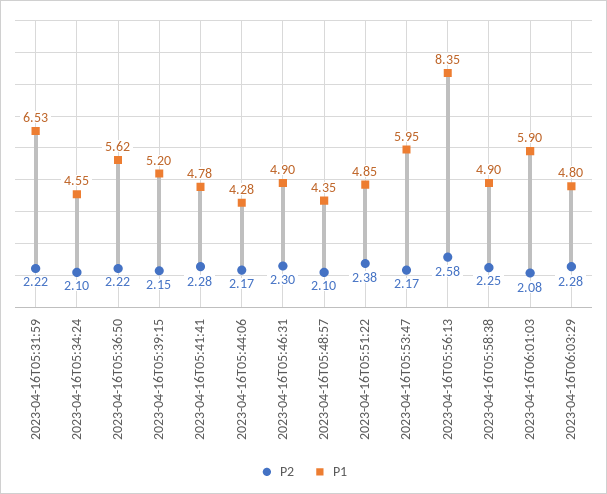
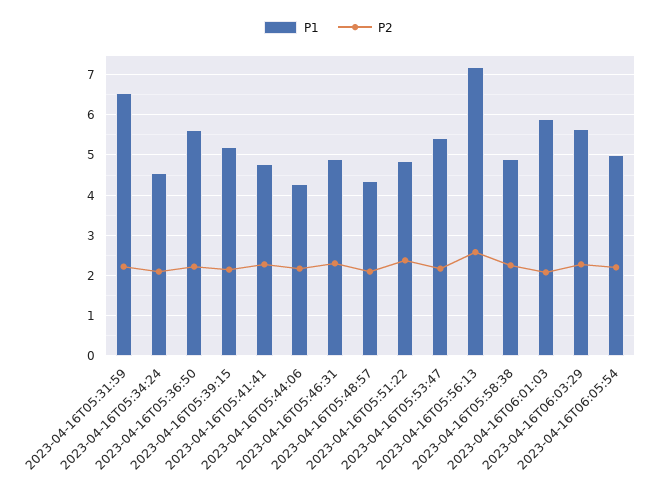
P1, 2023-04-16T05:53:47: 5.95 -> 5.4
P1, 2023-04-16T05:56:13: 8.35 -> 7.2
P1, 2023-04-16T06:03:29: 4.8 -> 5.6
P1, 2023-04-16T06:05:54: none -> 5
P2, 2023-04-16T06:05:54: none -> 2.2

